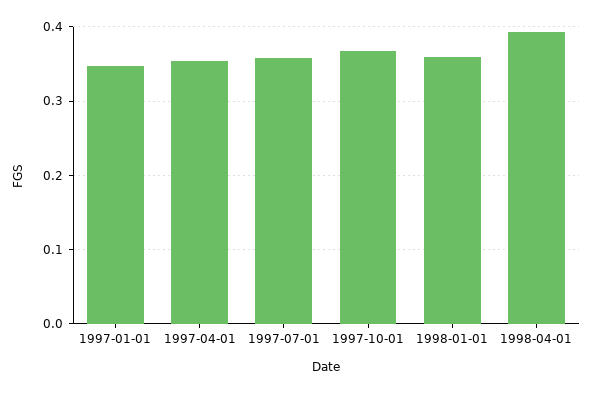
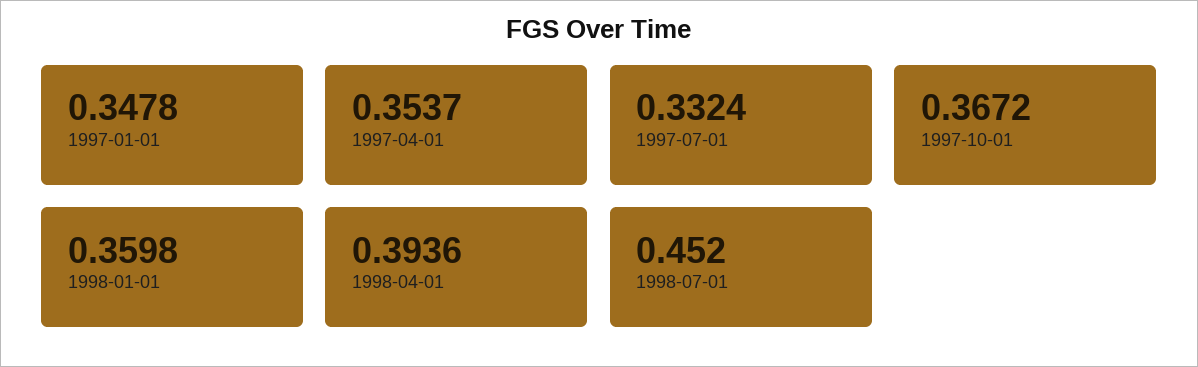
1997-07-01: 0.36 -> 0.3324
1998-07-01: none -> 0.452

